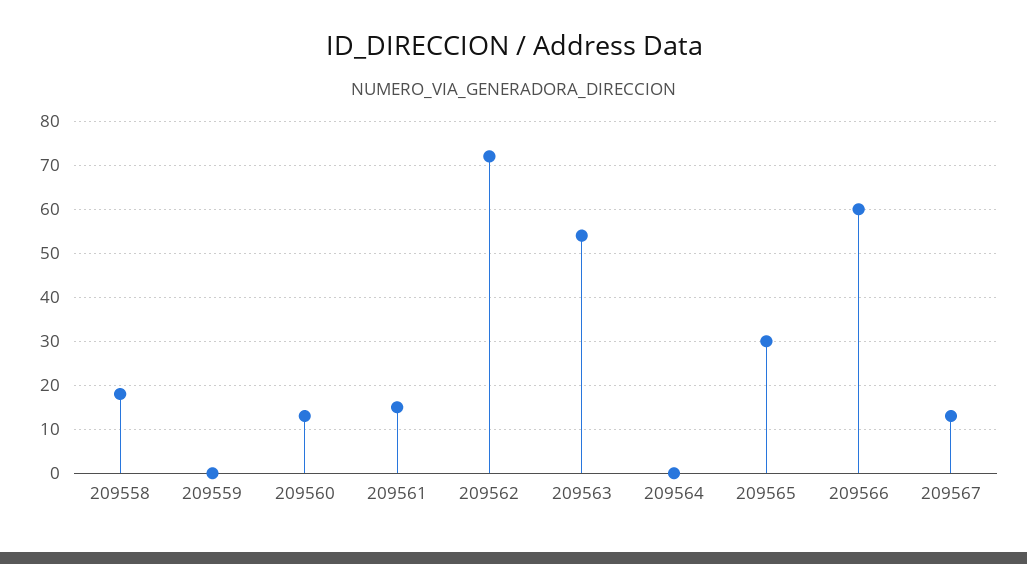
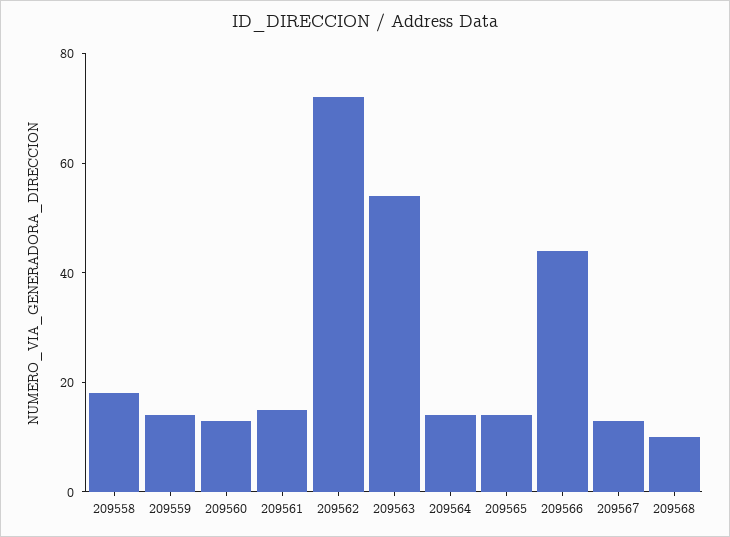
209559: 0 -> 15
209564: 0 -> 15
209565: 30 -> 15
209566: 60 -> 45
209568: none -> 10

